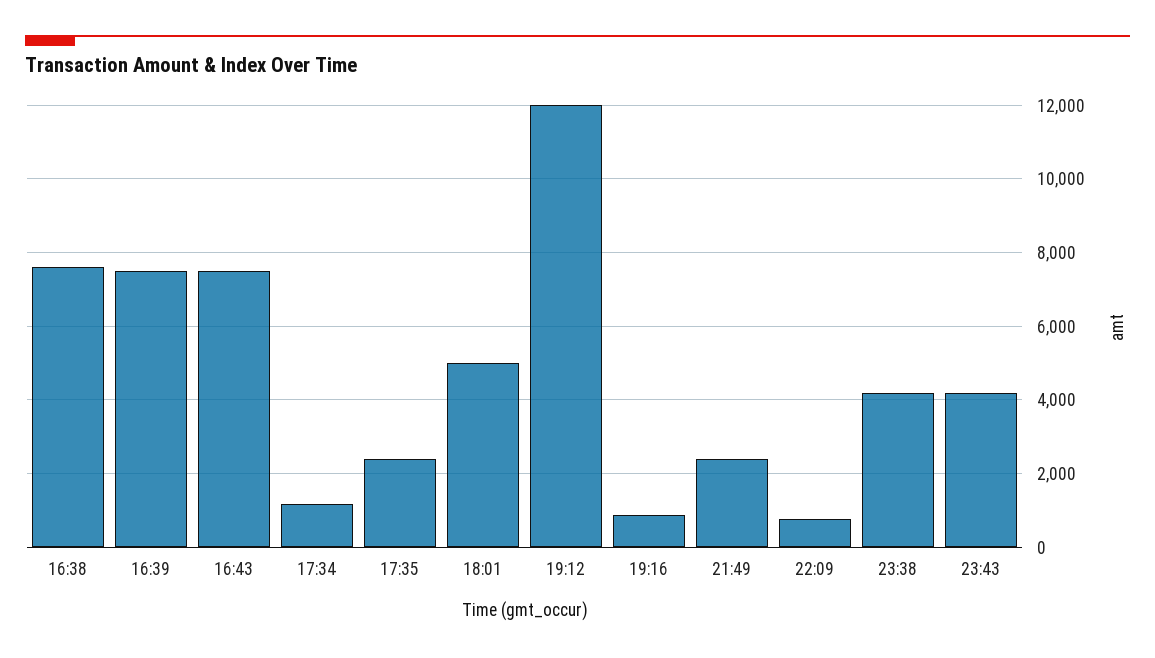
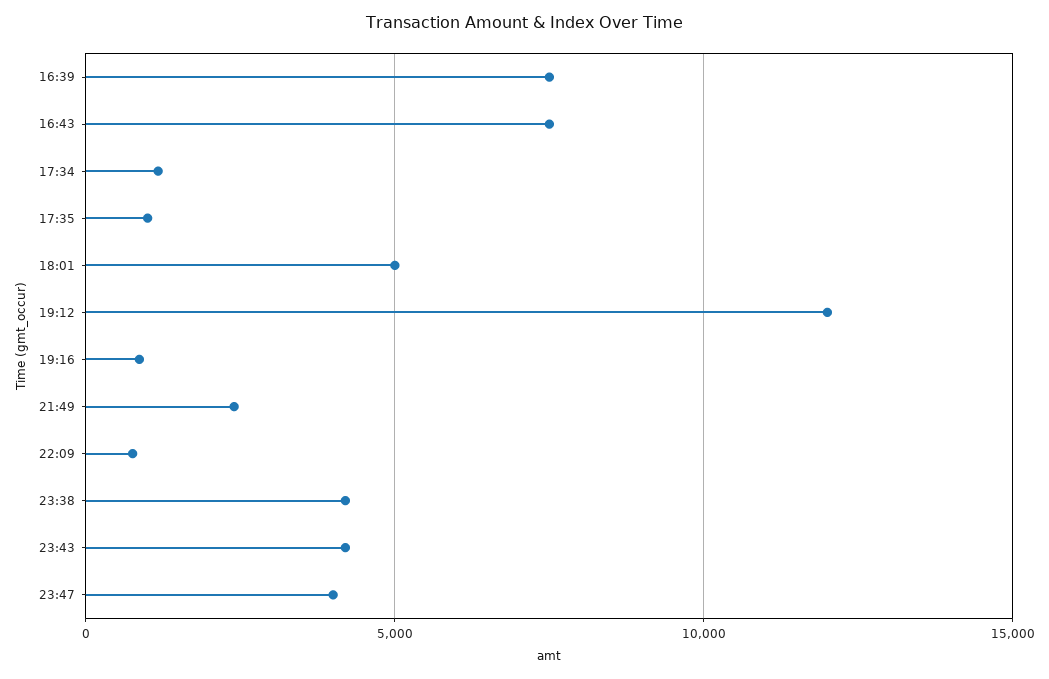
16:38: 7600 -> none
17:35: 2400 -> 1000
23:47: none -> 4000

